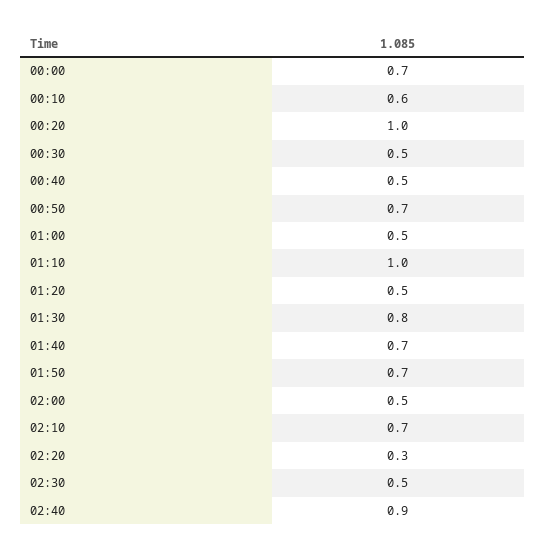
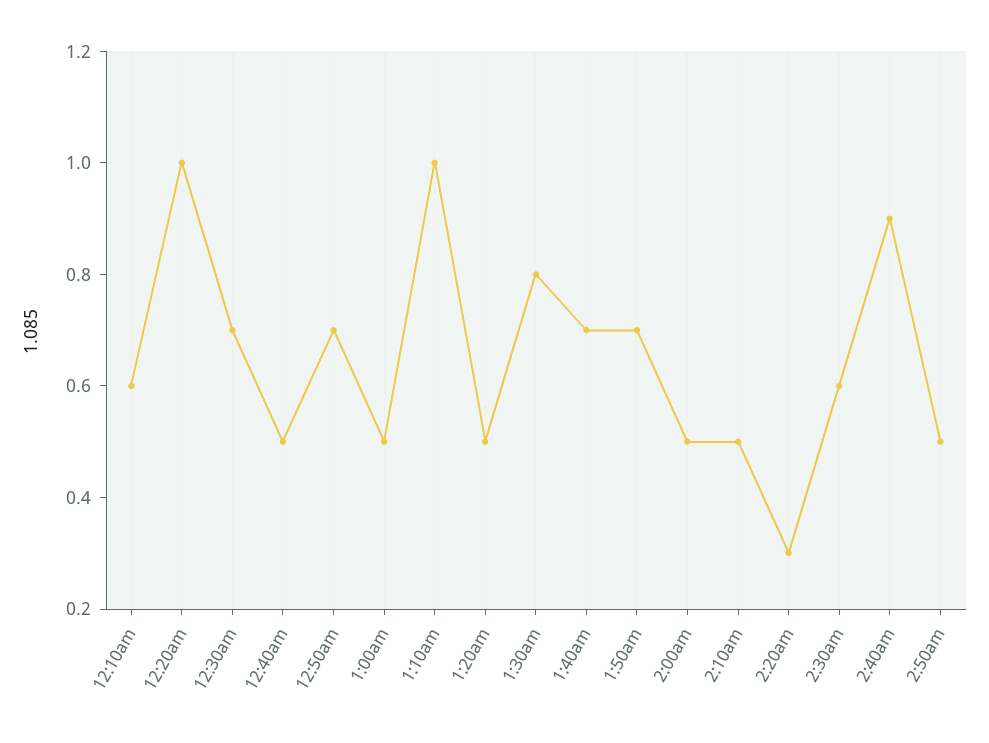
00:00: 0.7 -> none
00:30: 0.5 -> 0.7
02:10: 0.7 -> 0.5
02:30: 0.5 -> 0.6
2:50am: none -> 0.5

